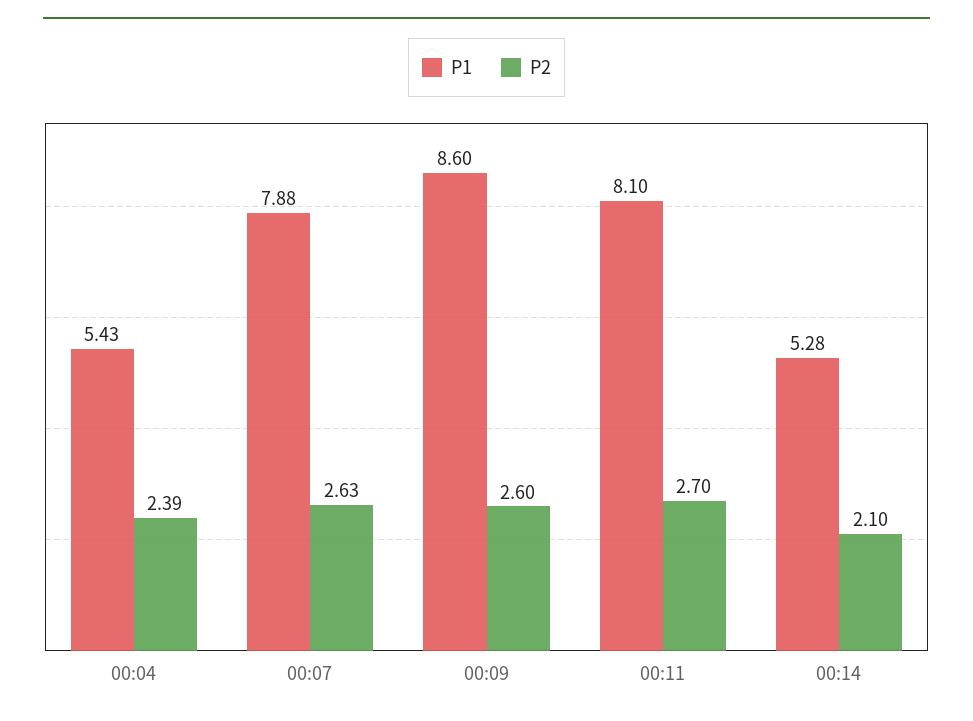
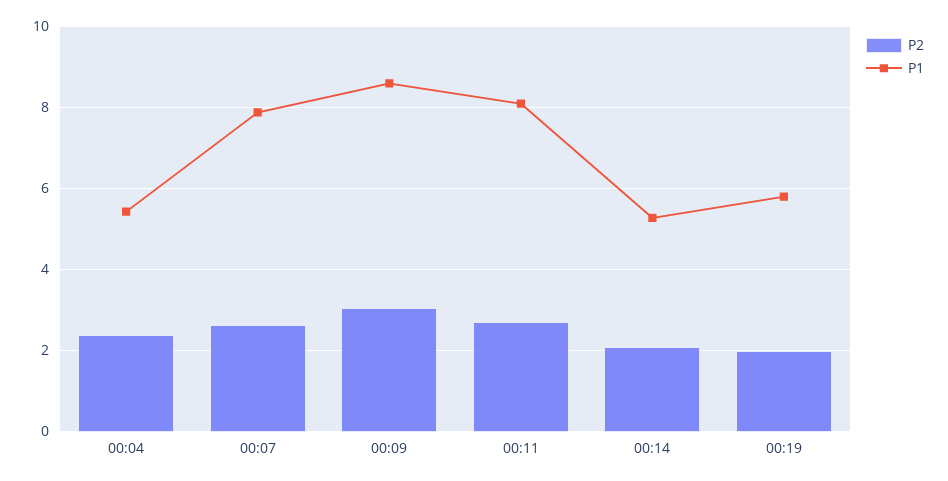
P2, 00:09: 2.6 -> 3
P2, 00:19: none -> 2
P1, 00:19: none -> 5.8

